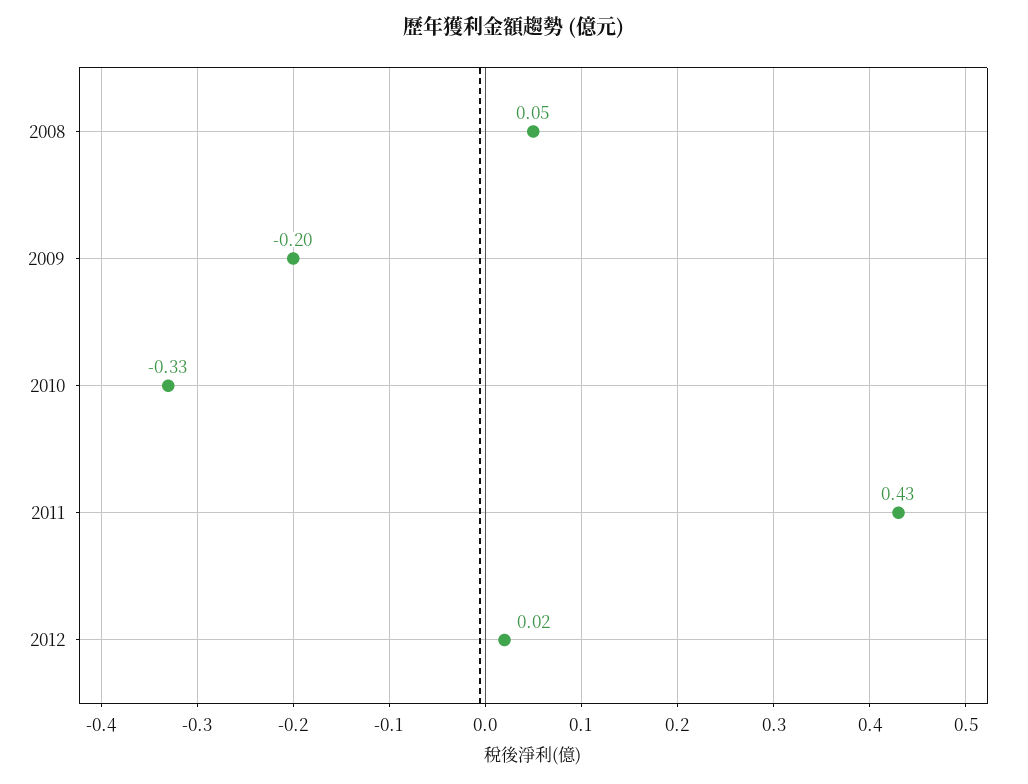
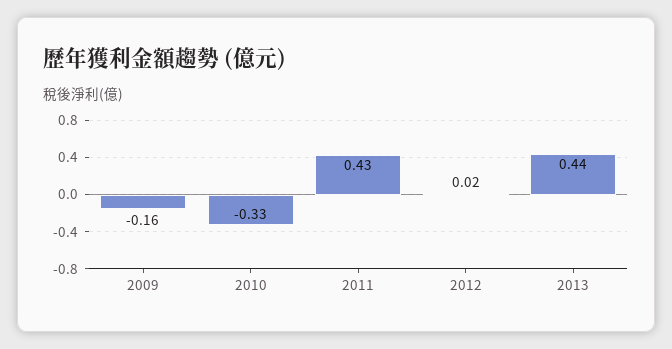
2008: 0.05 -> none
2009: -0.2 -> -0.16
2013: none -> 0.44

